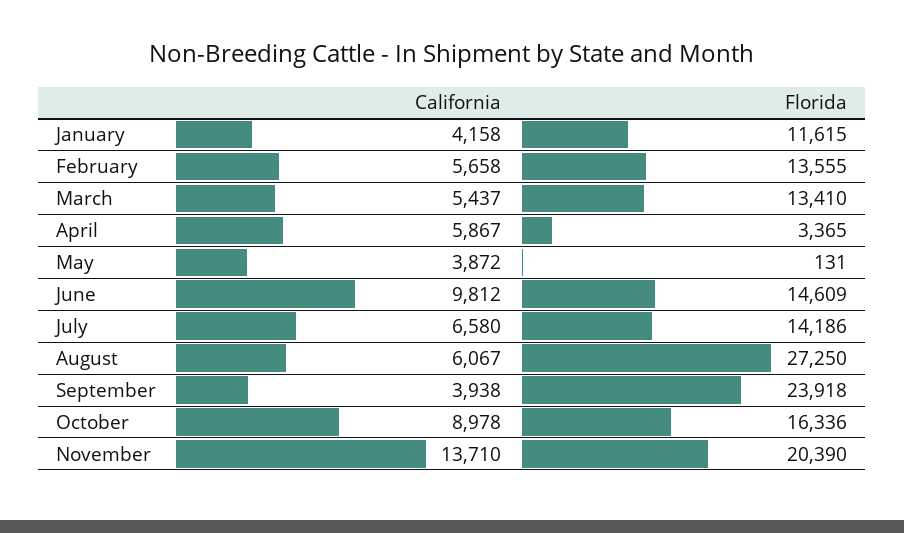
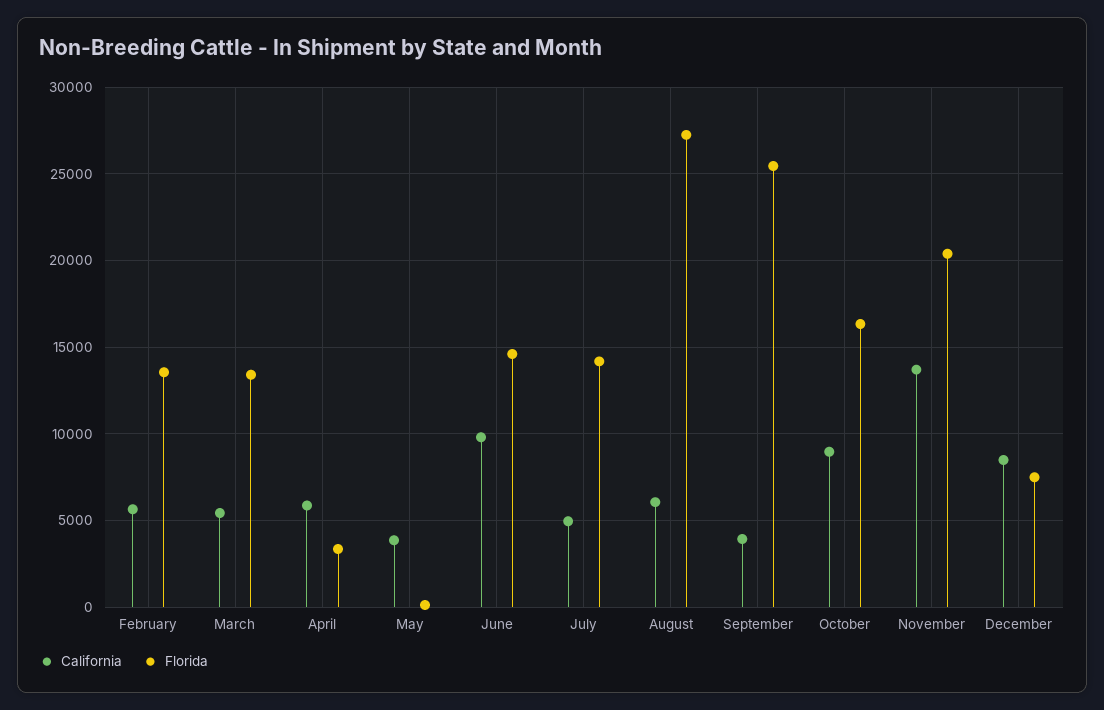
California, January: 4158 -> none
Florida, January: 11615 -> none
California, July: 6580 -> 5000
Florida, September: 23918 -> 25500
California, December: none -> 8500
Florida, December: none -> 7500

